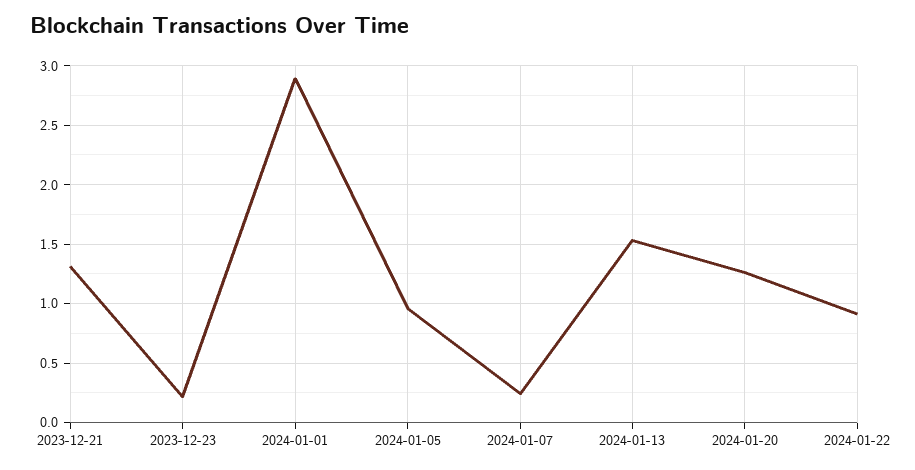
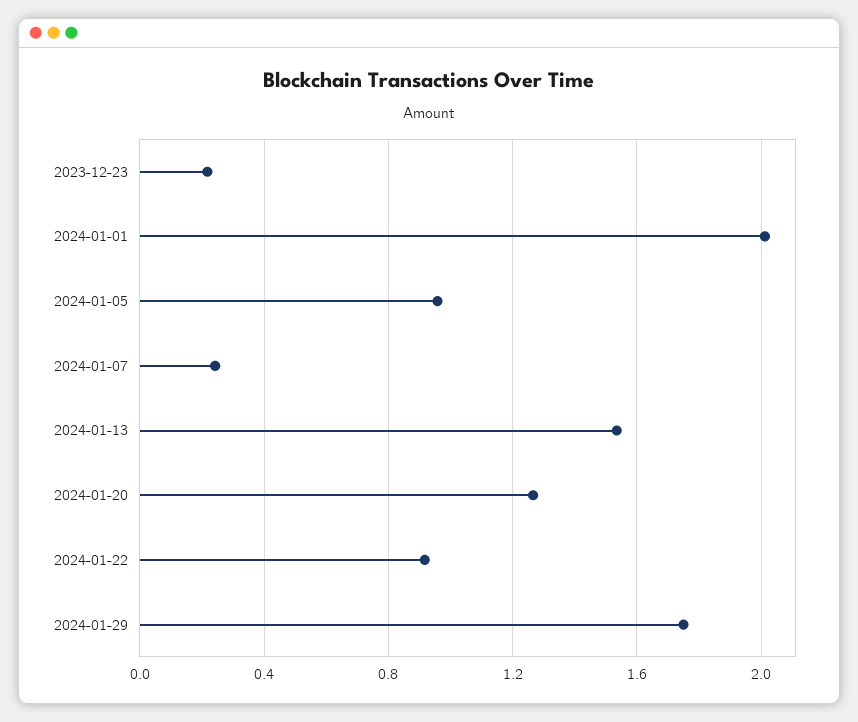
2023-12-21: 1.3 -> none
2024-01-01: 2.9 -> 2
2024-01-29: none -> 1.75

